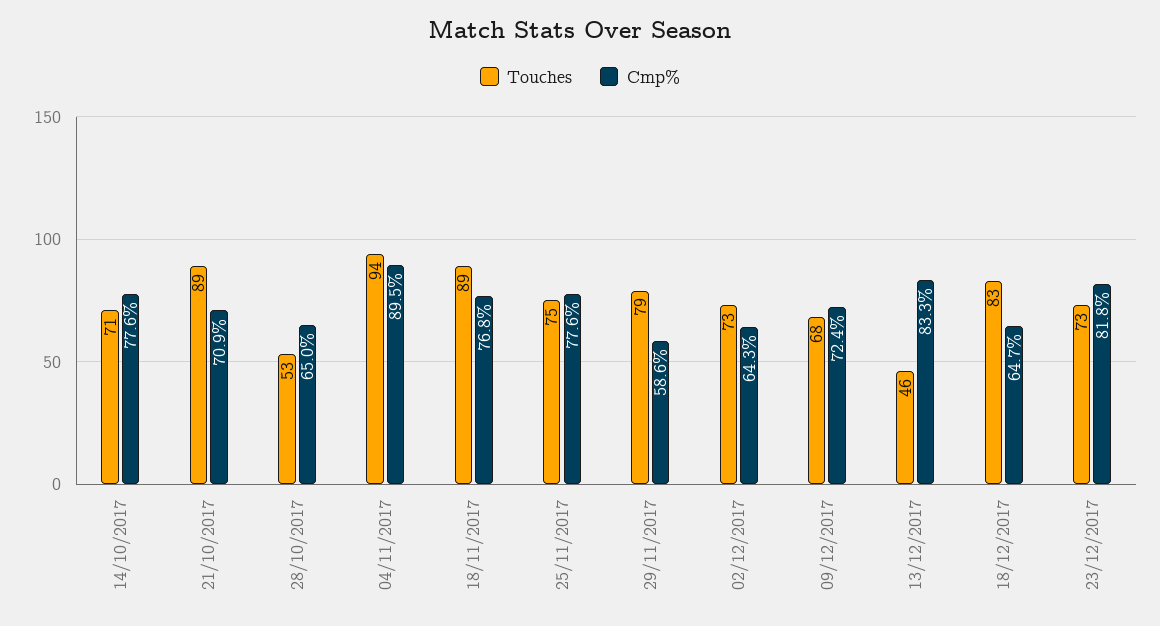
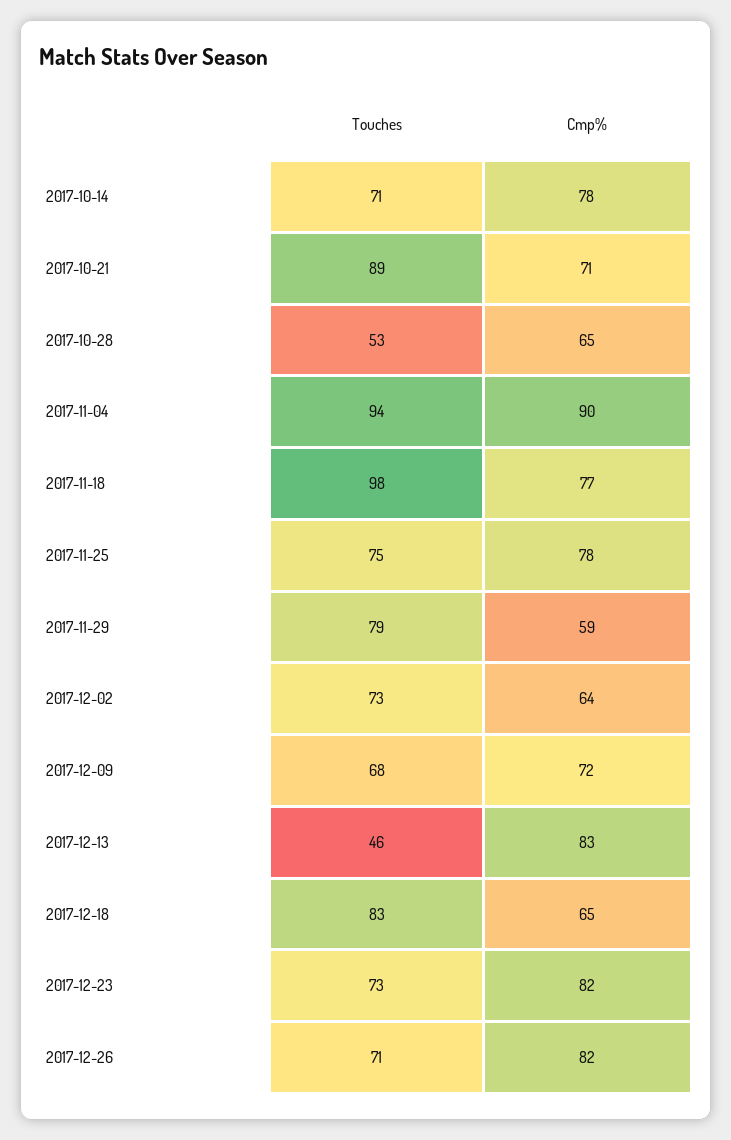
Touches, 18/11/2017: 89 -> 98
Touches, 2017-12-26: none -> 71
Cmp%, 2017-12-26: none -> 82

